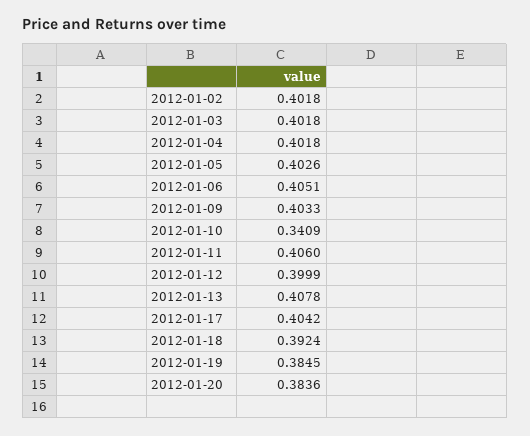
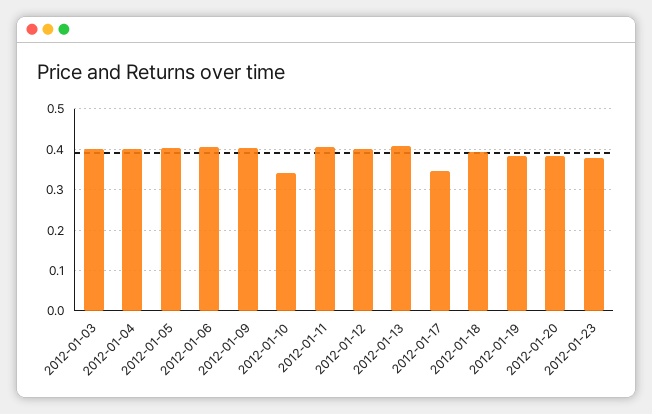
2012-01-02: 0.4018 -> none
2012-01-17: 0.4042 -> 0.34
2012-01-23: none -> 0.38

